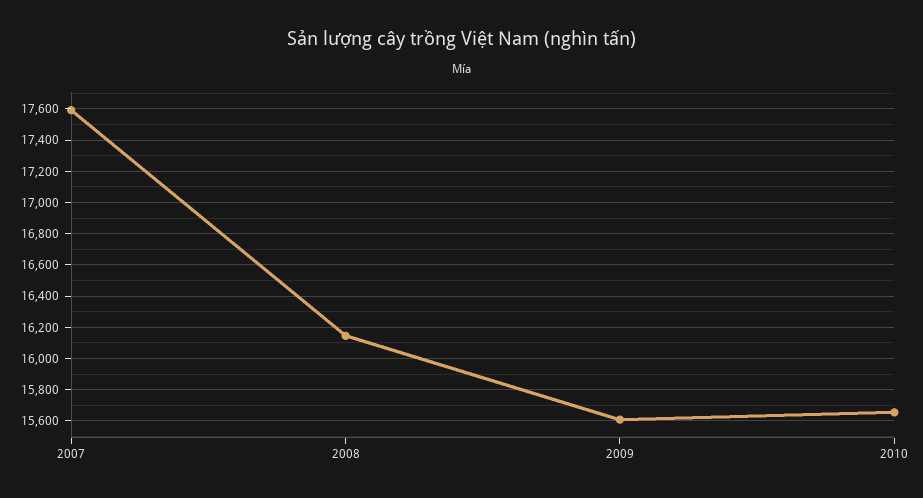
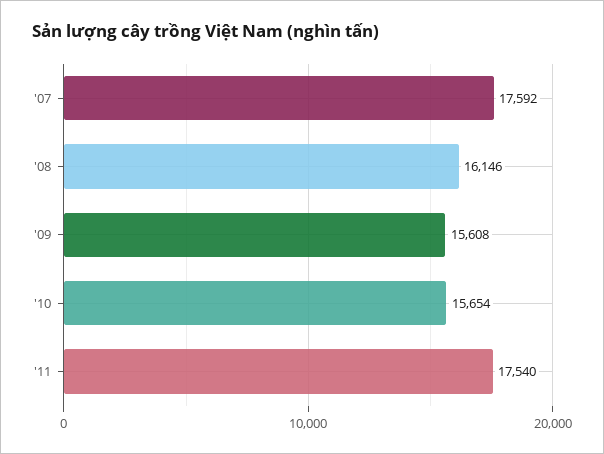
'11: none -> 17540

